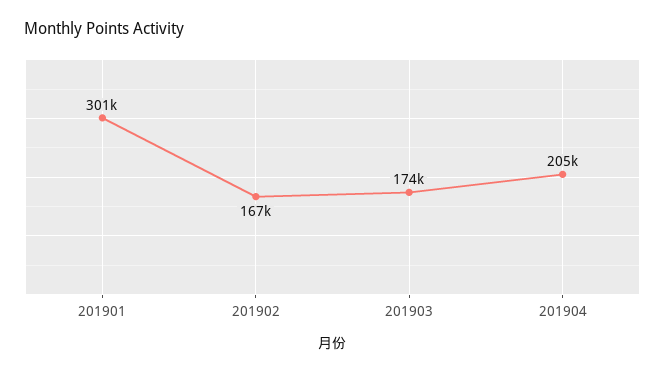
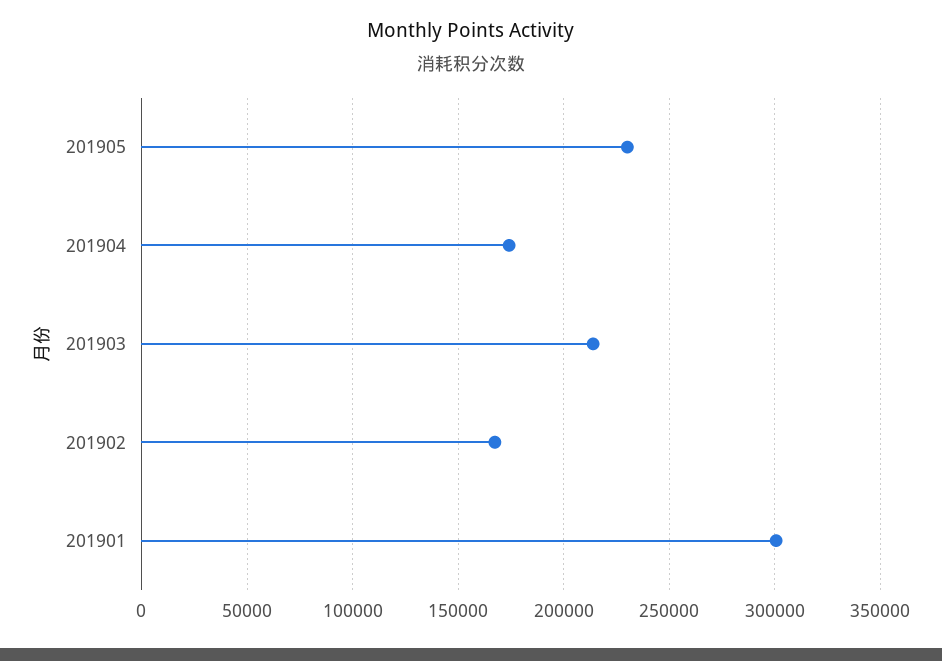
201903: 174000 -> 215000
201904: 205000 -> 175000
201905: none -> 230000

